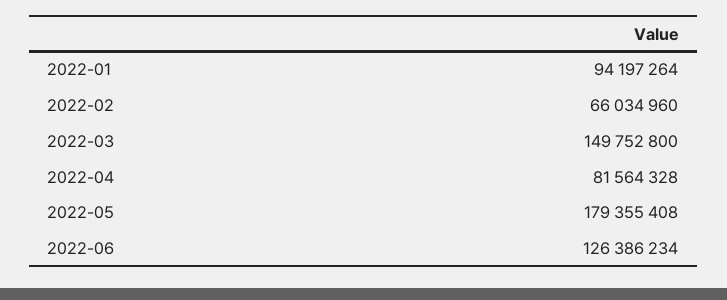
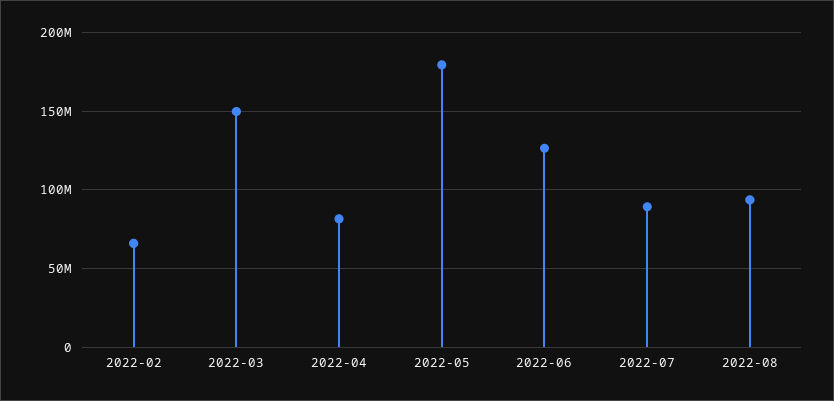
2022-01: 94197264 -> none
2022-07: none -> 90000000
2022-08: none -> 95000000

